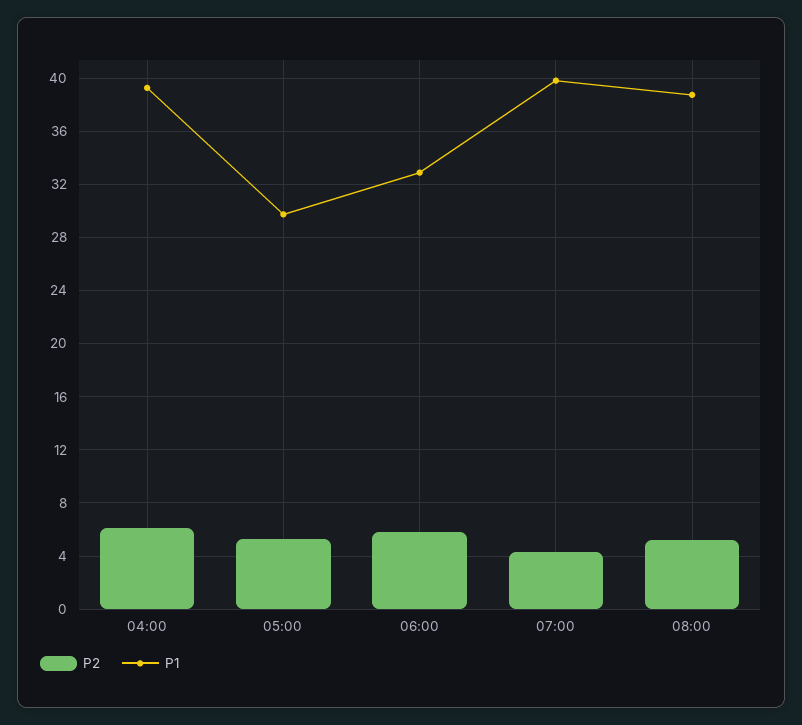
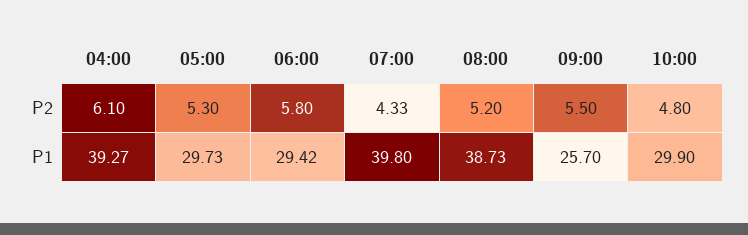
P1, 06:00: 33 -> 29.42
P2, 09:00: none -> 5.5
P2, 10:00: none -> 4.8
P1, 09:00: none -> 25.7
P1, 10:00: none -> 29.9

